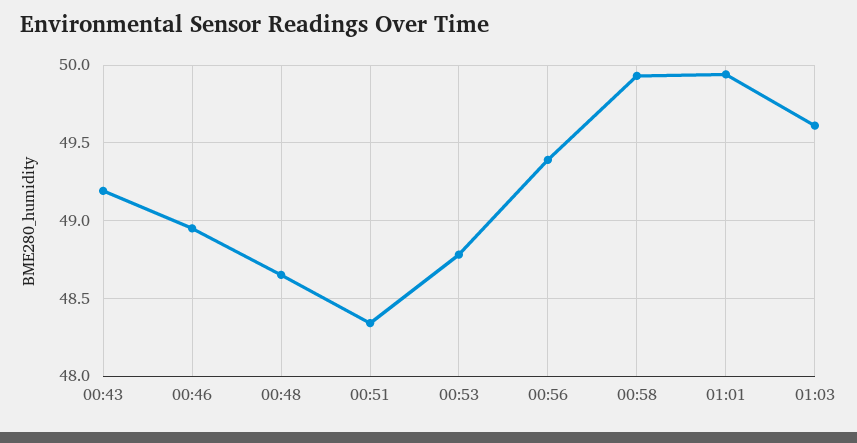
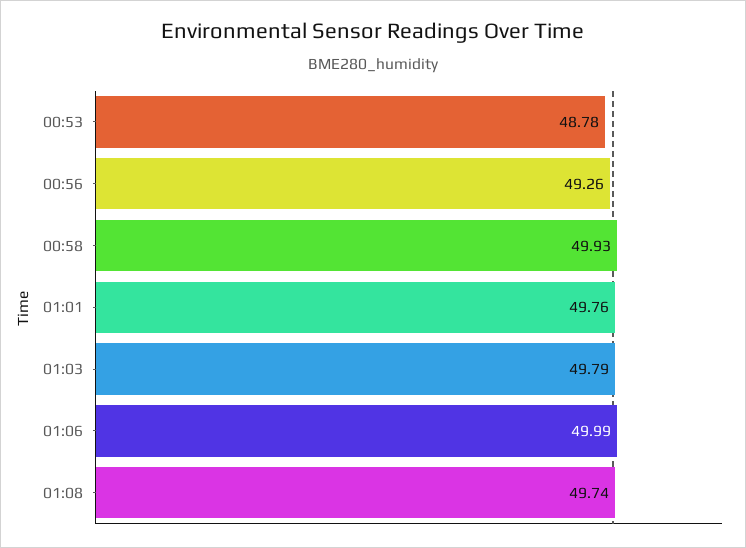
00:43: 49.2 -> none
00:46: 48.95 -> none
00:48: 48.65 -> none
00:51: 48.35 -> none
00:56: 49.4 -> 49.26
01:01: 49.95 -> 49.76
01:03: 49.6 -> 49.79
01:06: none -> 49.99
01:08: none -> 49.74

